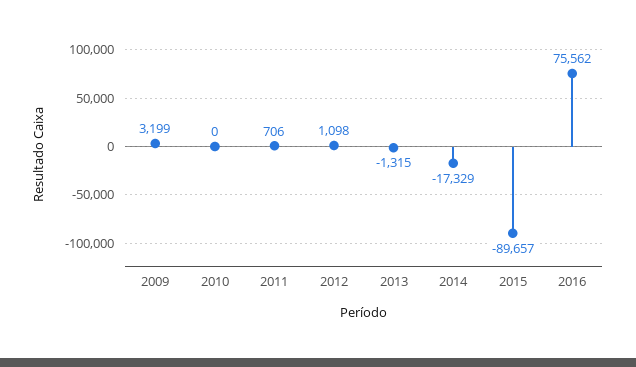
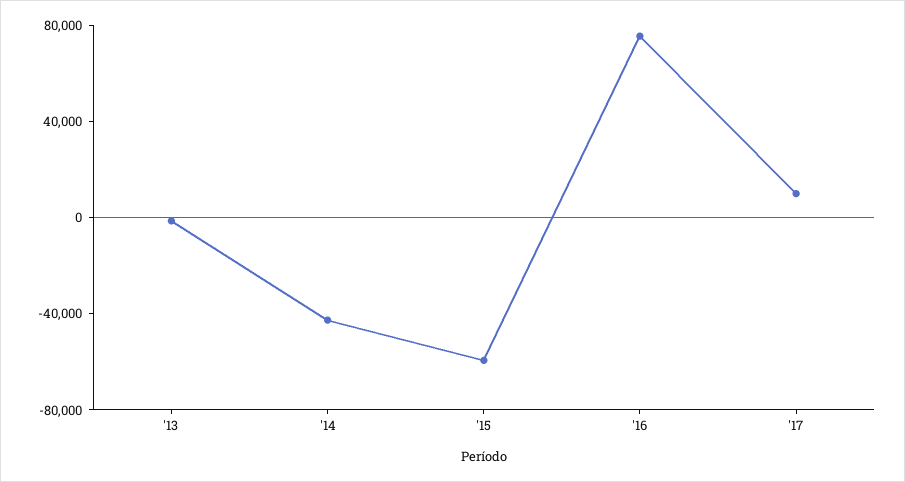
2009: 3199 -> none
2010: 0 -> none
2011: 706 -> none
2012: 1098 -> none
2014: -17329 -> -40000
2015: -89657 -> -60000
'17: none -> 10000

